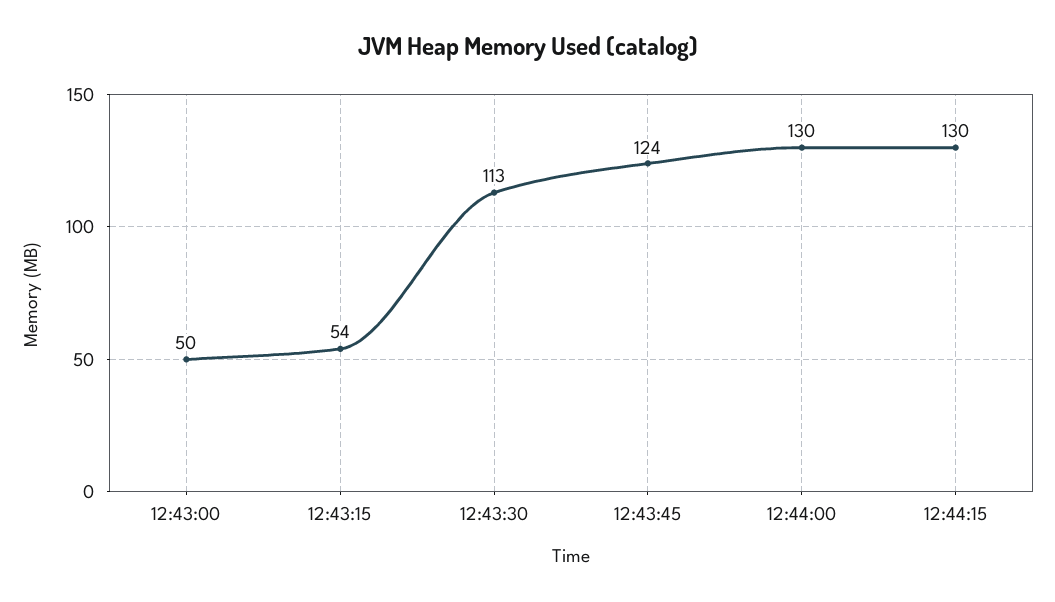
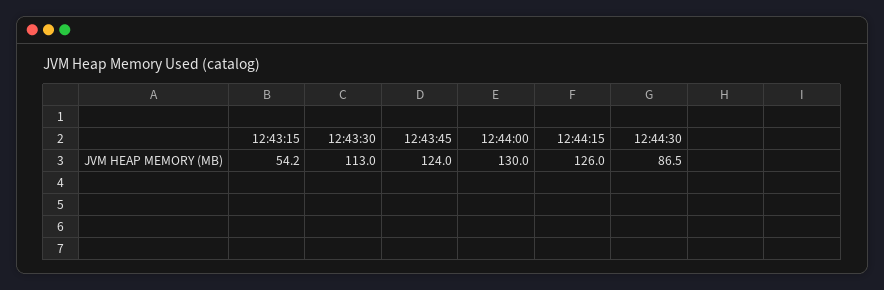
12:43:00: 50 -> none
12:44:15: 130 -> 126
12:44:30: none -> 86.5

